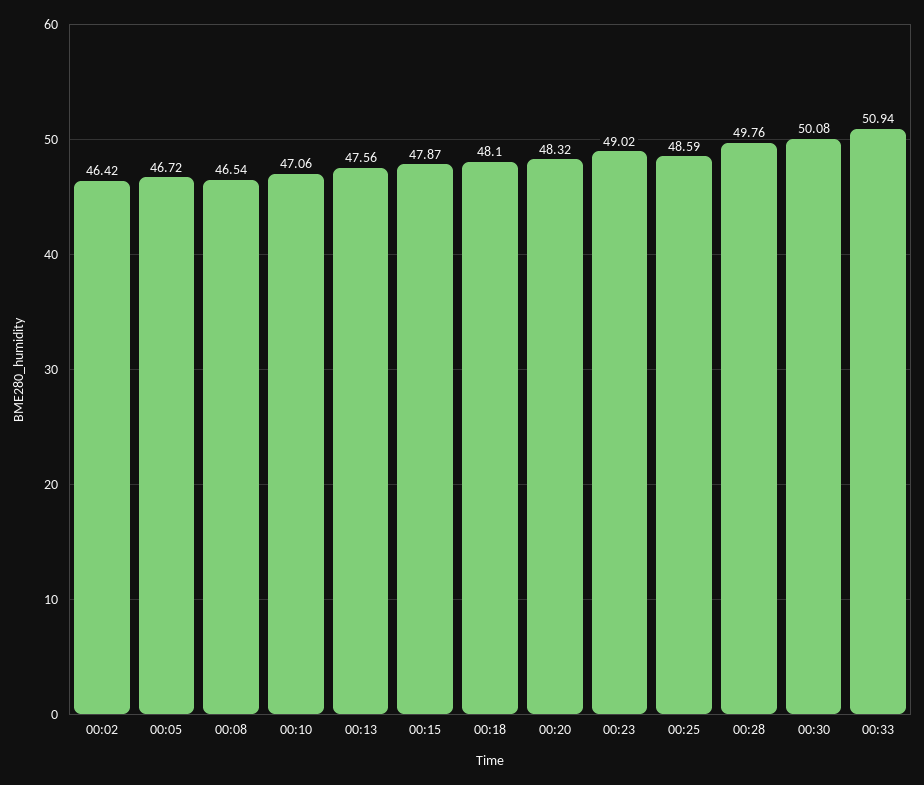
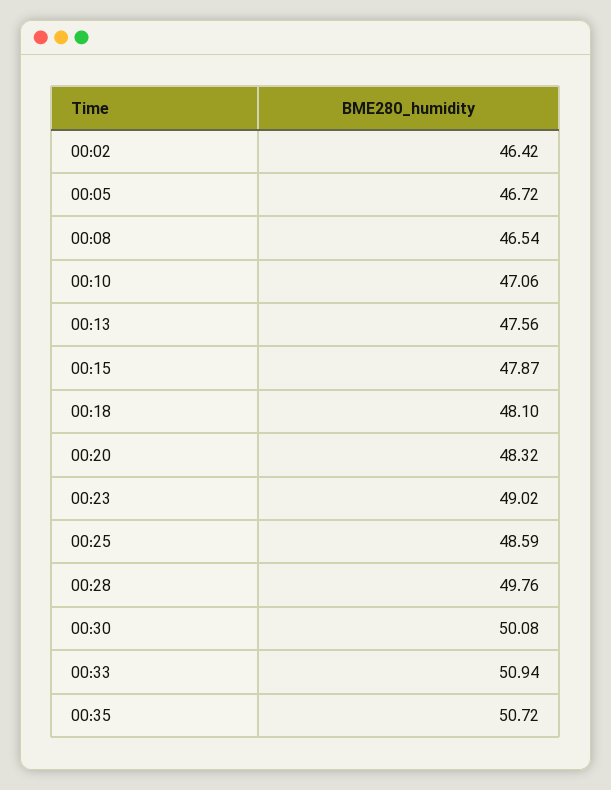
00:35: none -> 50.72

